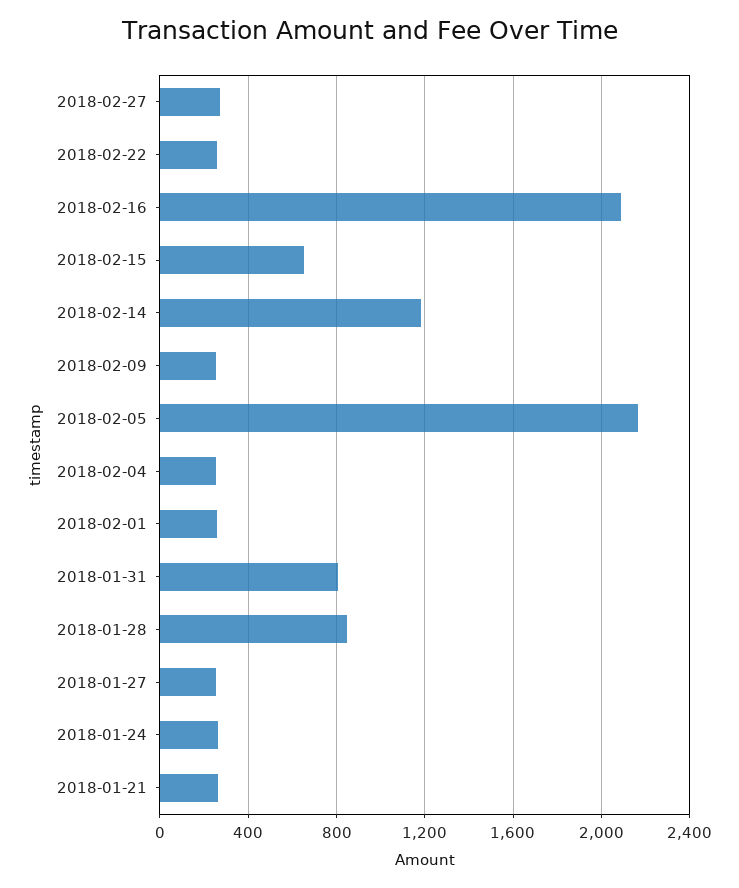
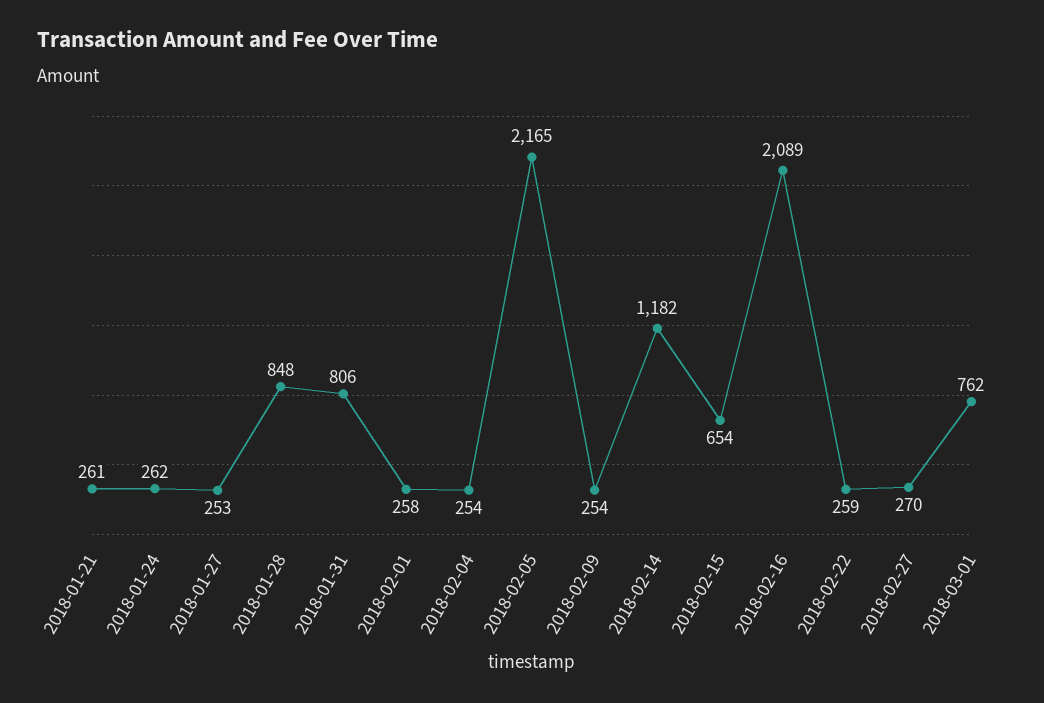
2018-03-01: none -> 762

